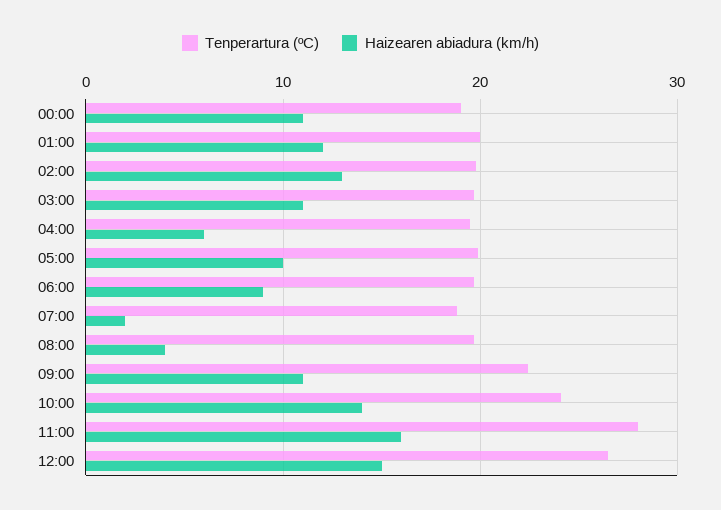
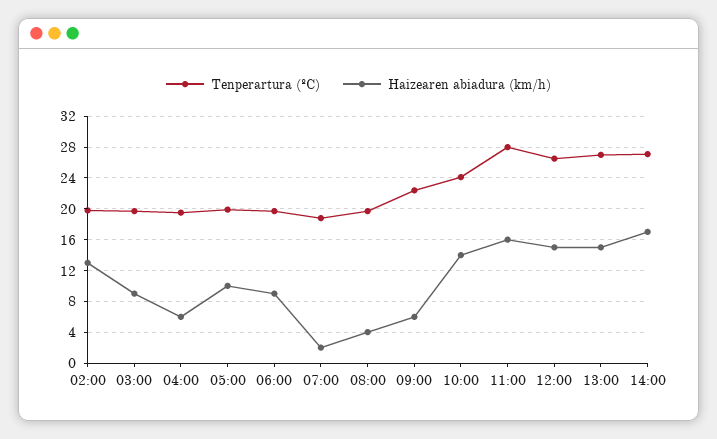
Tenperartura (ºC), 00:00: 19 -> none
Haizearen abiadura (km/h), 00:00: 11 -> none
Tenperartura (ºC), 01:00: 20 -> none
Haizearen abiadura (km/h), 01:00: 12 -> none
Haizearen abiadura (km/h), 03:00: 11 -> 9
Haizearen abiadura (km/h), 09:00: 11 -> 6
Tenperartura (ºC), 13:00: none -> 27
Haizearen abiadura (km/h), 13:00: none -> 15
Tenperartura (ºC), 14:00: none -> 27
Haizearen abiadura (km/h), 14:00: none -> 17

